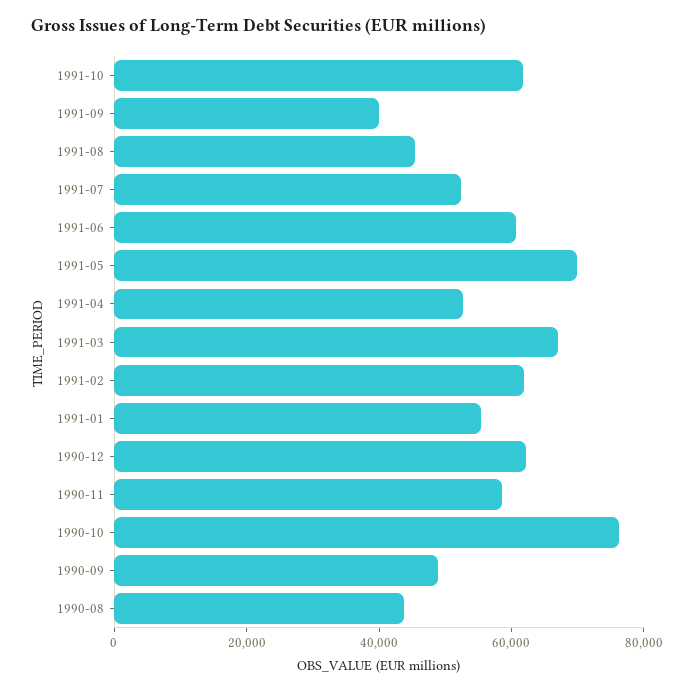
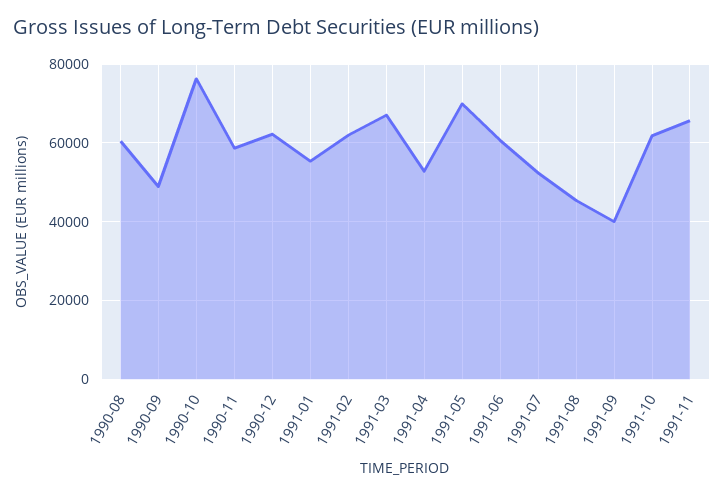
1990-08: 45000 -> 60000
1991-11: none -> 66000

